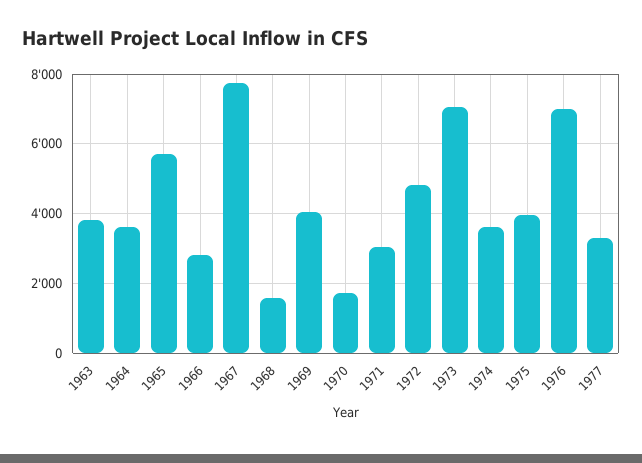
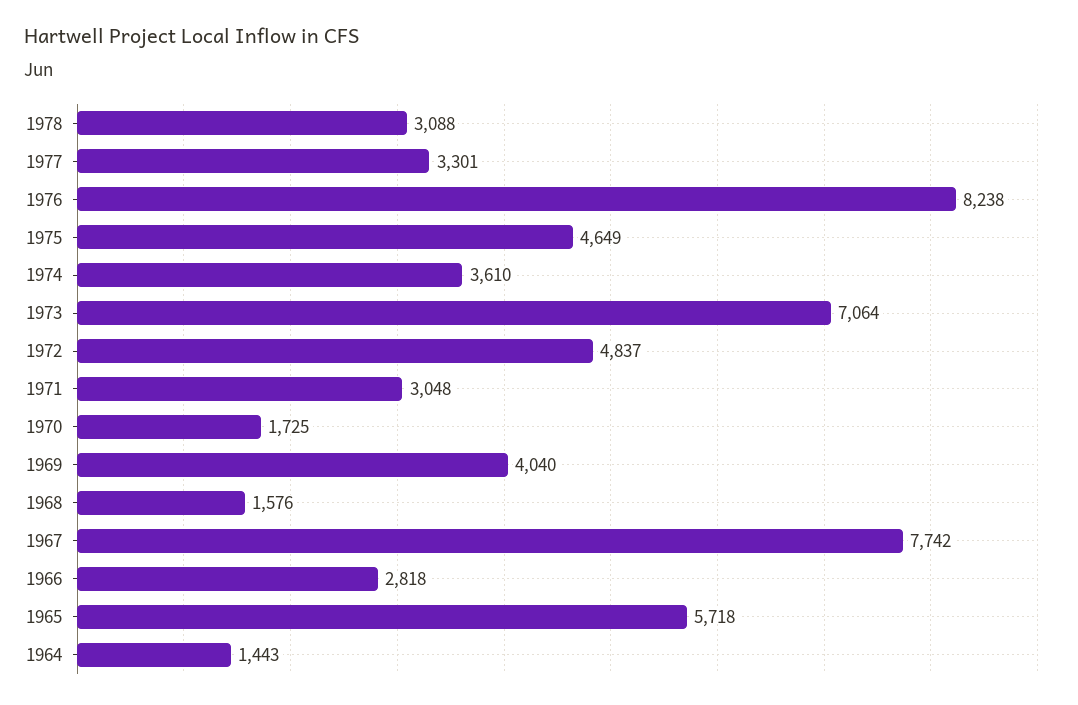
1963: 3800 -> none
1964: 3600 -> 1443
1975: 4000 -> 4649
1976: 7000 -> 8238
1978: none -> 3088

